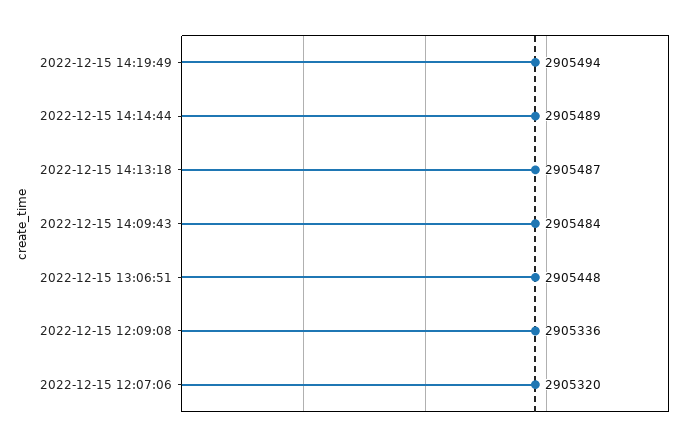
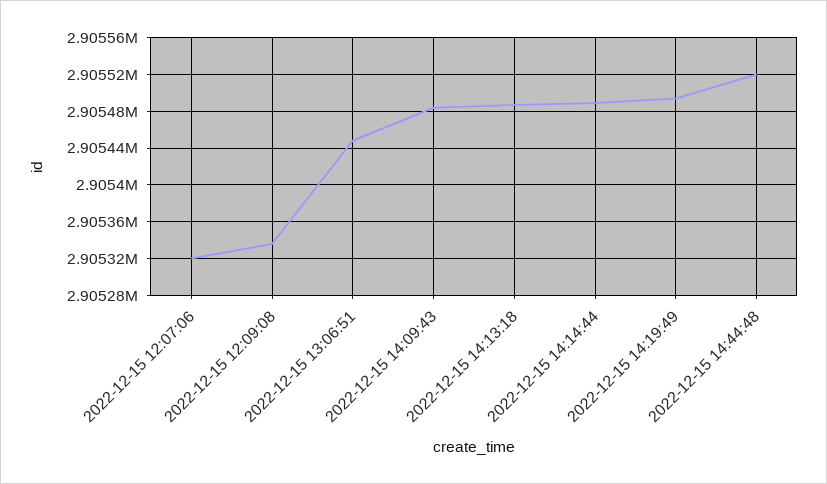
2022-12-15 14:44:48: none -> 2905520

